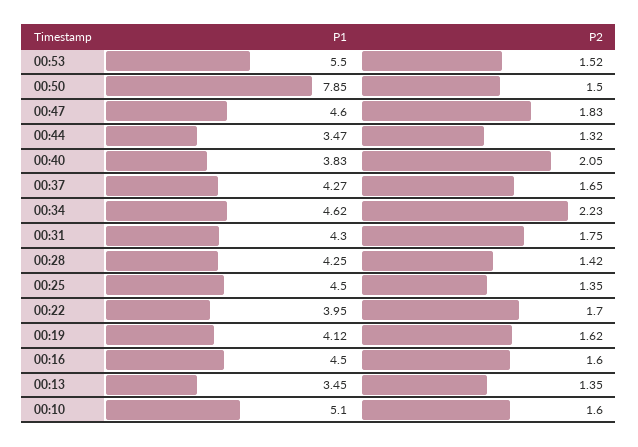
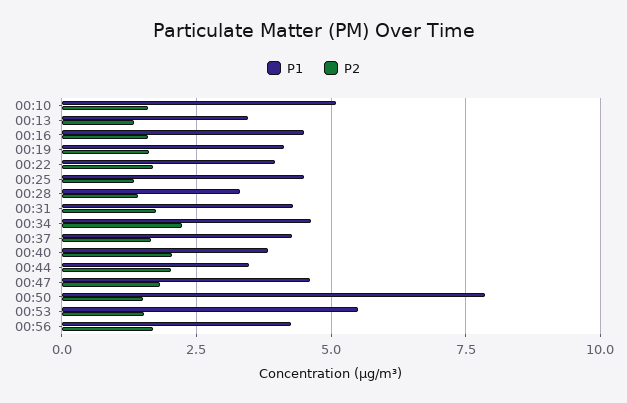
P2, 00:44: 1.32 -> 2
P1, 00:28: 4.25 -> 3.25
P1, 00:56: none -> 4.25
P2, 00:56: none -> 1.75

